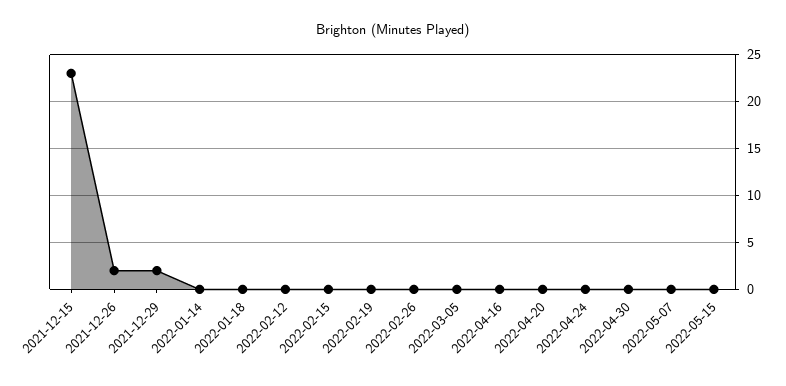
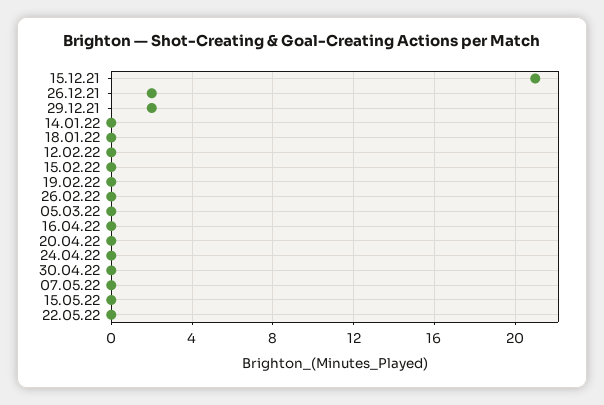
2021-12-15: 23 -> 21
22.05.22: none -> 0

